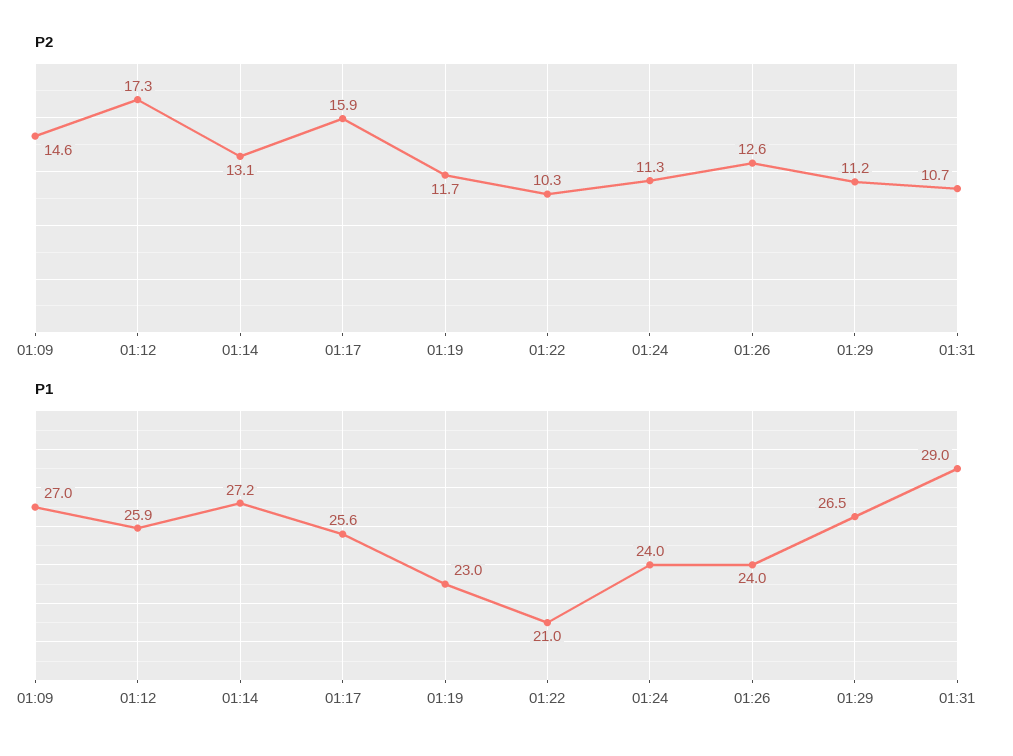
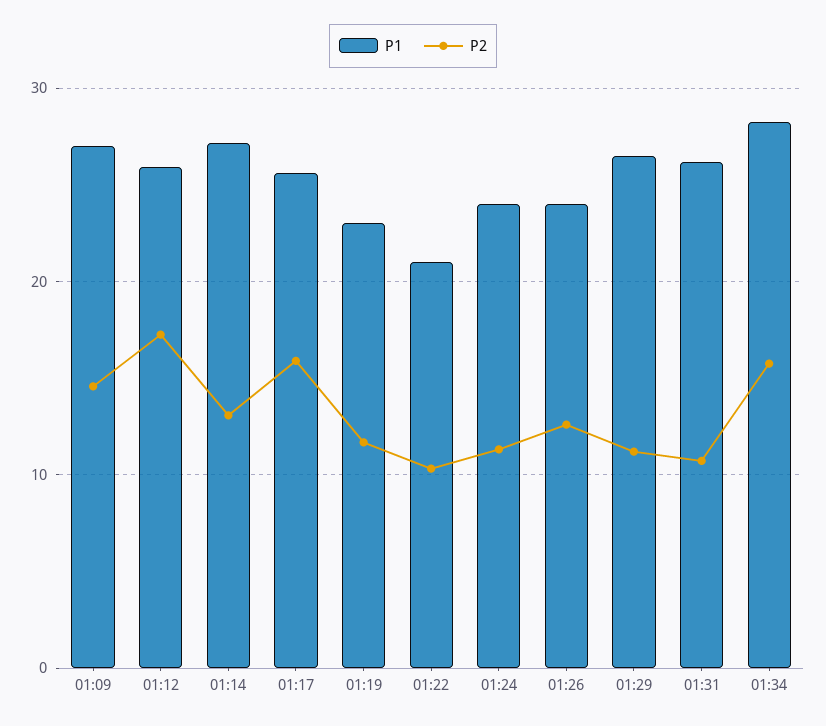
P1, 01:31: 29 -> 26
P1, 01:34: none -> 28
P2, 01:34: none -> 16

